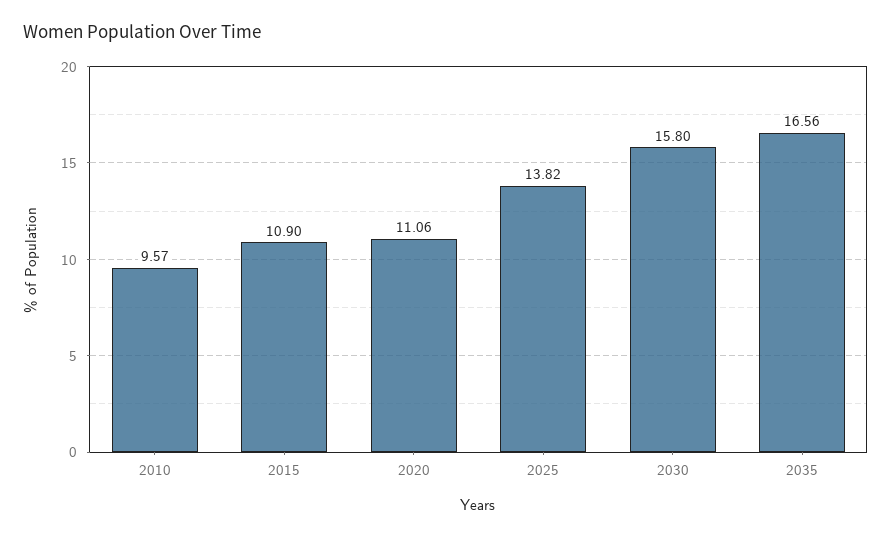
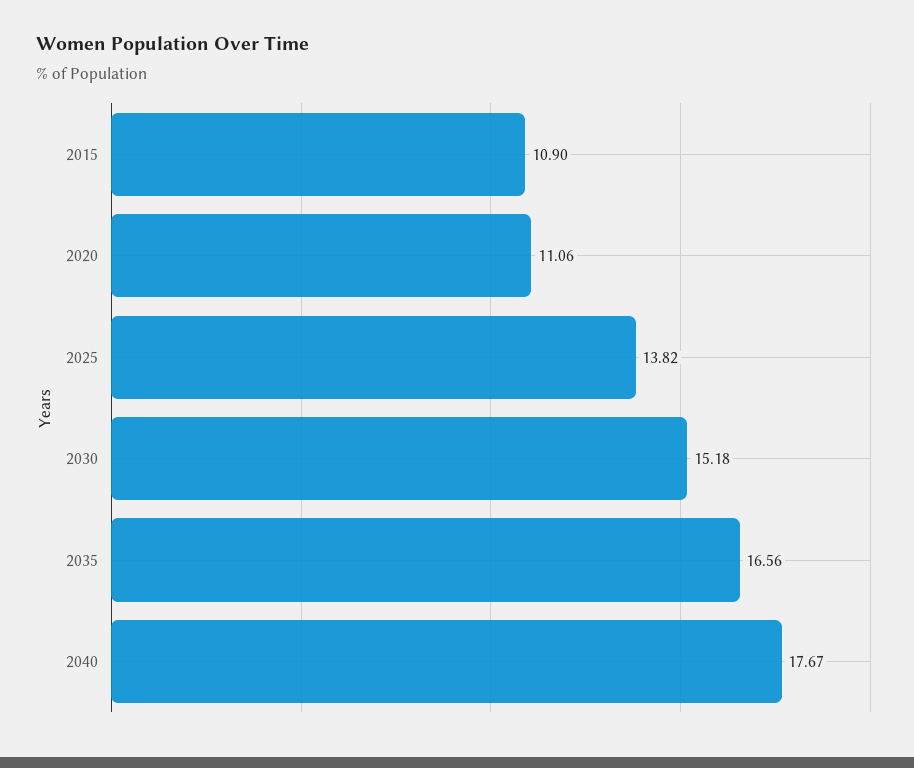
2010: 9.57 -> none
2030: 15.8 -> 15.18
2040: none -> 17.67

